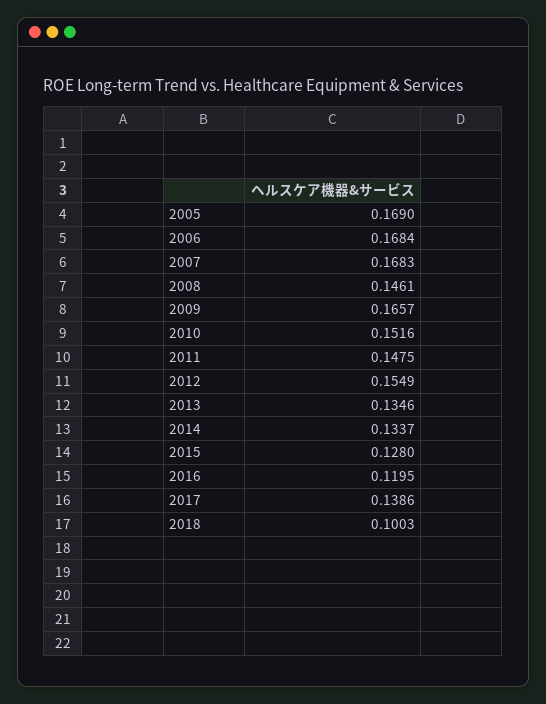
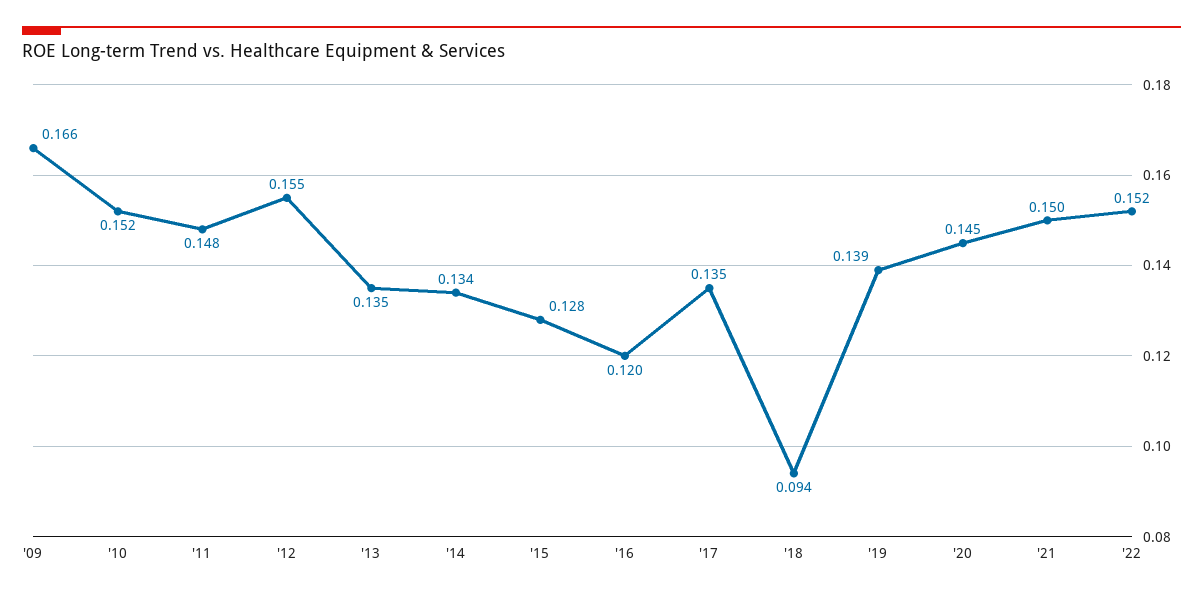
2005: 0.169 -> none
2006: 0.1684 -> none
2007: 0.1683 -> none
2008: 0.1461 -> none
2017: 0.1386 -> 0.135
2018: 0.1003 -> 0.094
'19: none -> 0.139
'20: none -> 0.145
'21: none -> 0.15
'22: none -> 0.152

